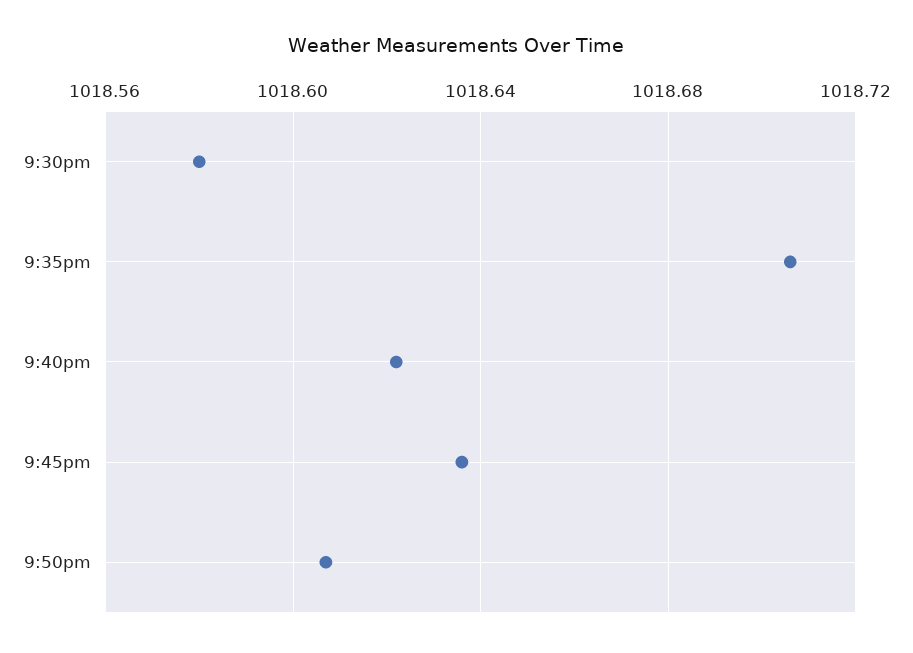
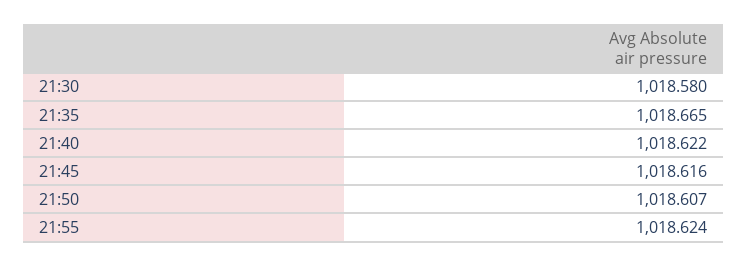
9:35pm: 1018.705 -> 1018.665
9:45pm: 1018.635 -> 1018.616
21:55: none -> 1018.624

